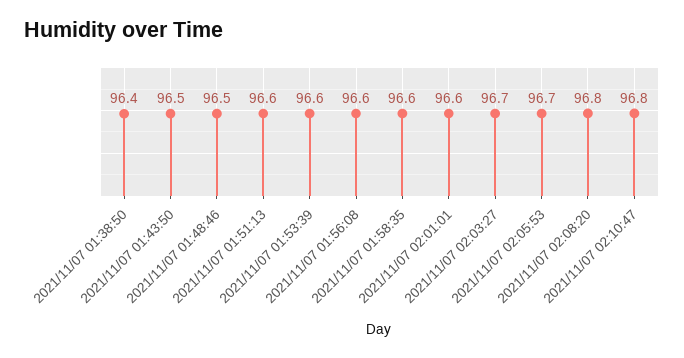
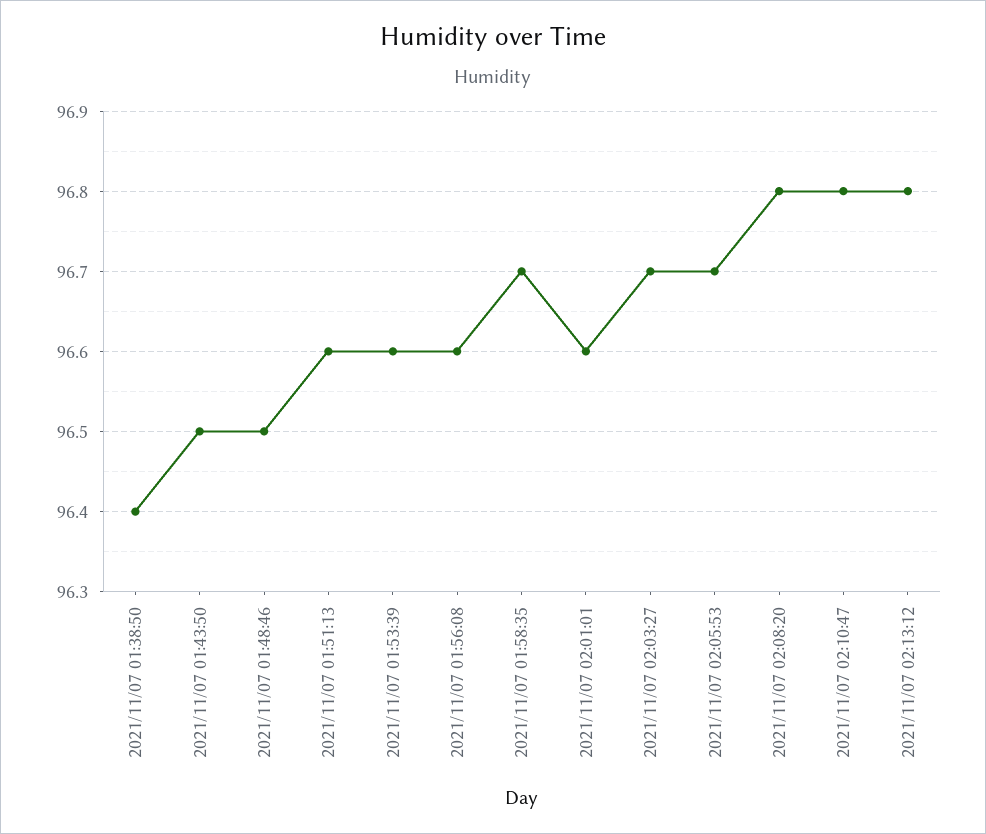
2021/11/07 01:58:35: 96.6 -> 96.7
2021/11/07 02:13:12: none -> 96.8

